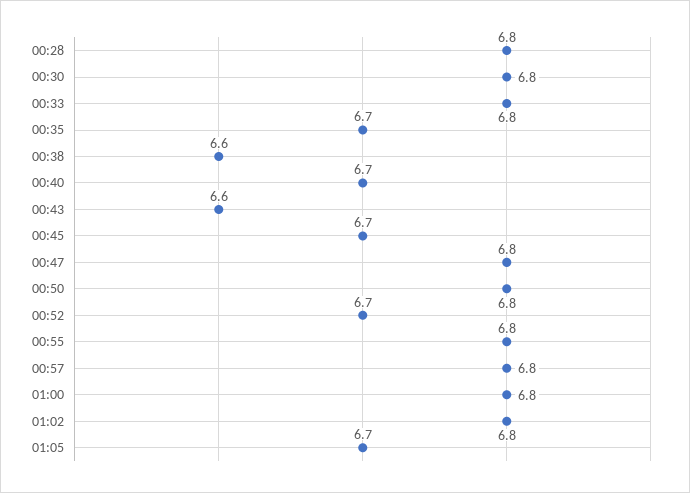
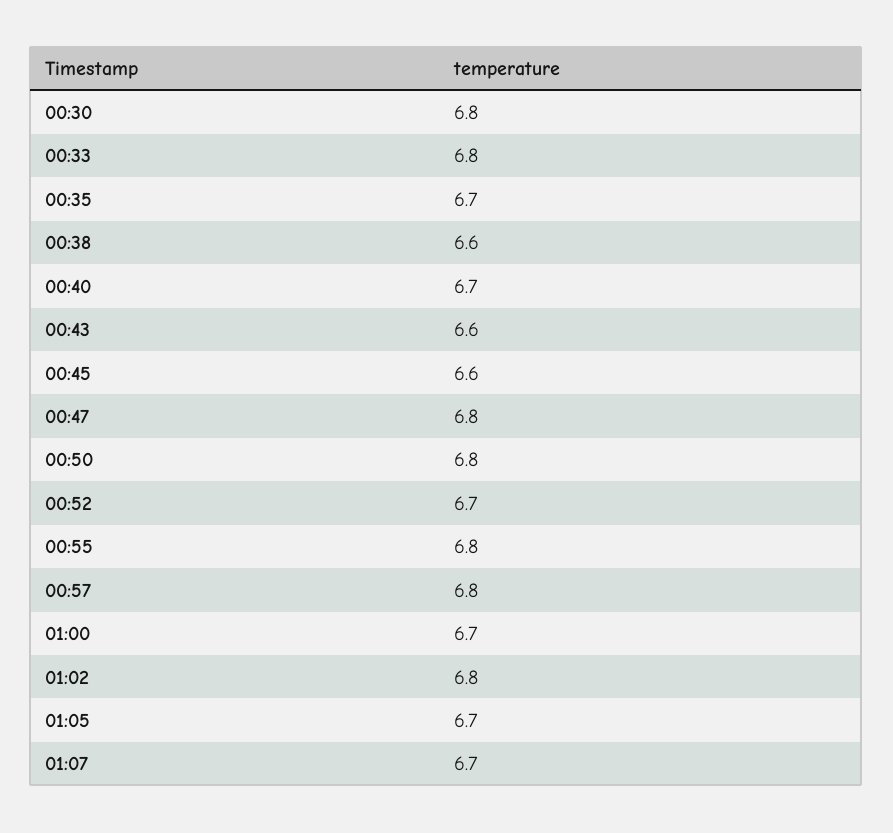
00:28: 6.8 -> none
00:45: 6.7 -> 6.6
01:00: 6.8 -> 6.7
01:07: none -> 6.7

